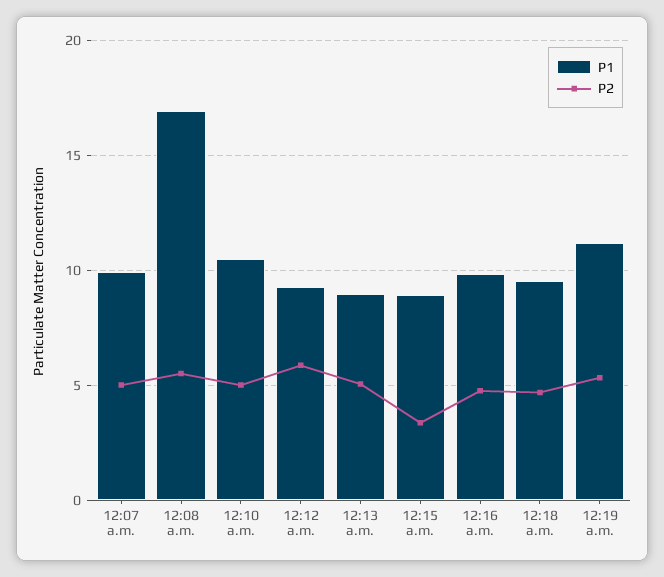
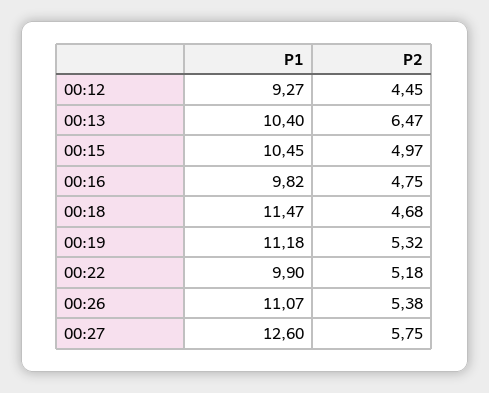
P1, 12:07 a.m.: 10 -> none
P2, 12:07 a.m.: 5 -> none
P1, 12:08 a.m.: 17 -> none
P2, 12:08 a.m.: 5.5 -> none
P1, 12:10 a.m.: 10.5 -> none
P2, 12:10 a.m.: 5 -> none
P2, 12:12 a.m.: 6 -> 4.45
P1, 12:13 a.m.: 9 -> 10.4
P2, 12:13 a.m.: 5 -> 6.47
P1, 12:15 a.m.: 9 -> 10.45
P2, 12:15 a.m.: 3.5 -> 4.97
P1, 12:18 a.m.: 9.5 -> 11.47
P1, 00:22: none -> 9.9
P2, 00:22: none -> 5.18
P1, 00:26: none -> 11.07
P2, 00:26: none -> 5.38
P1, 00:27: none -> 12.6
P2, 00:27: none -> 5.75

